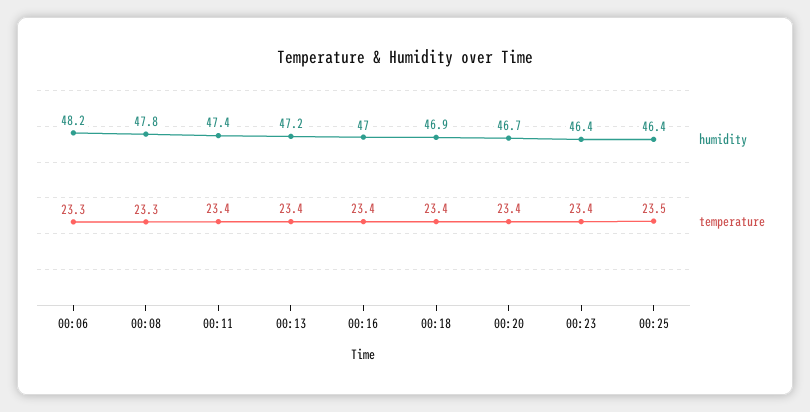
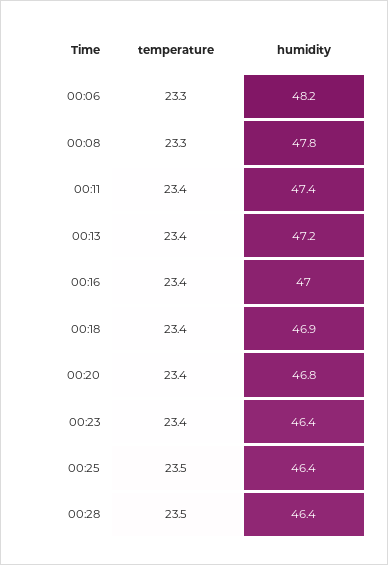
humidity, 00:20: 46.7 -> 46.8
temperature, 00:28: none -> 23.5
humidity, 00:28: none -> 46.4

